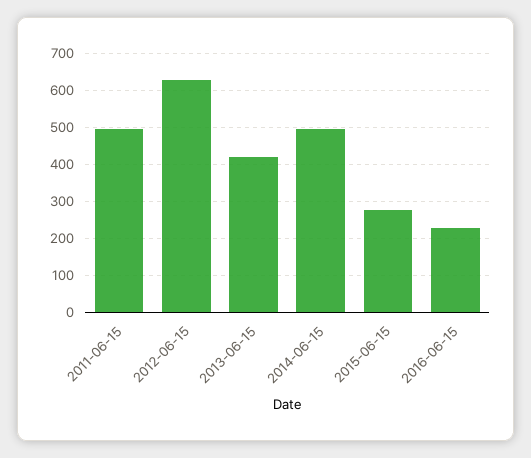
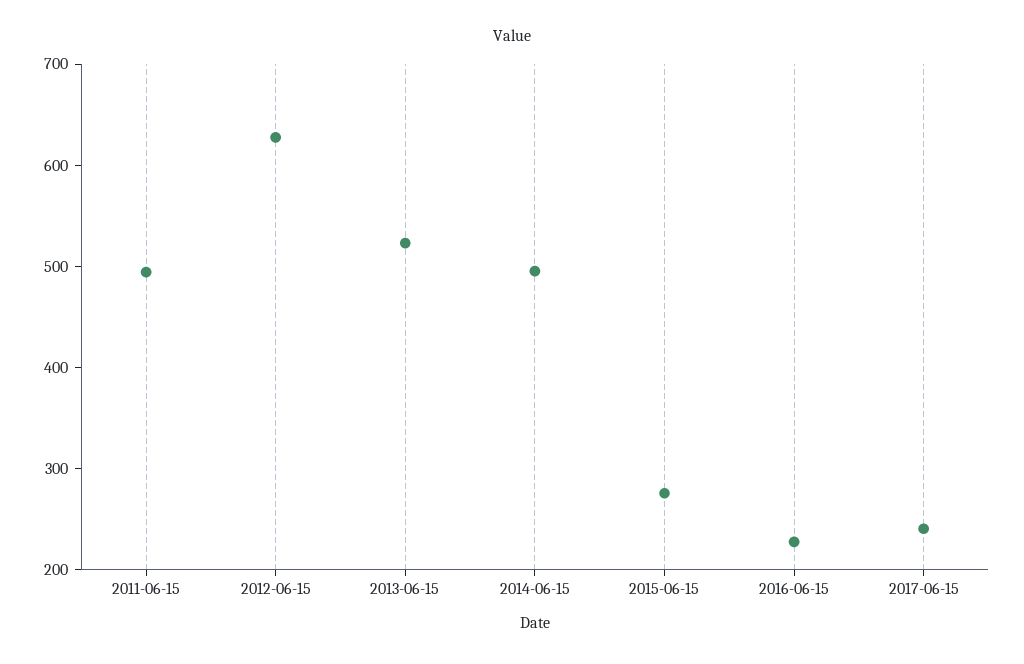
2013-06-15: 420 -> 520
2017-06-15: none -> 240

